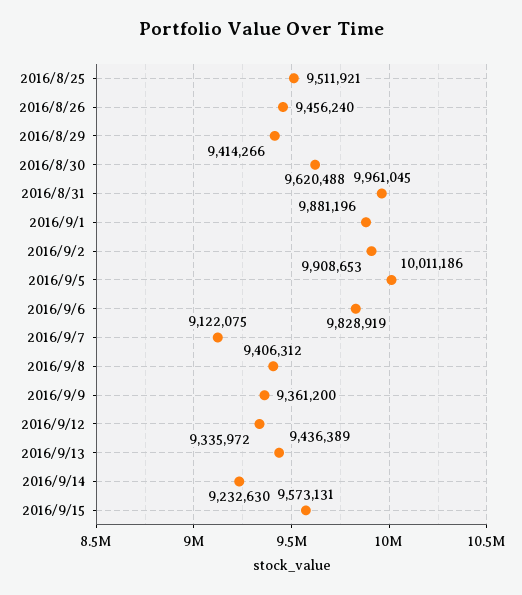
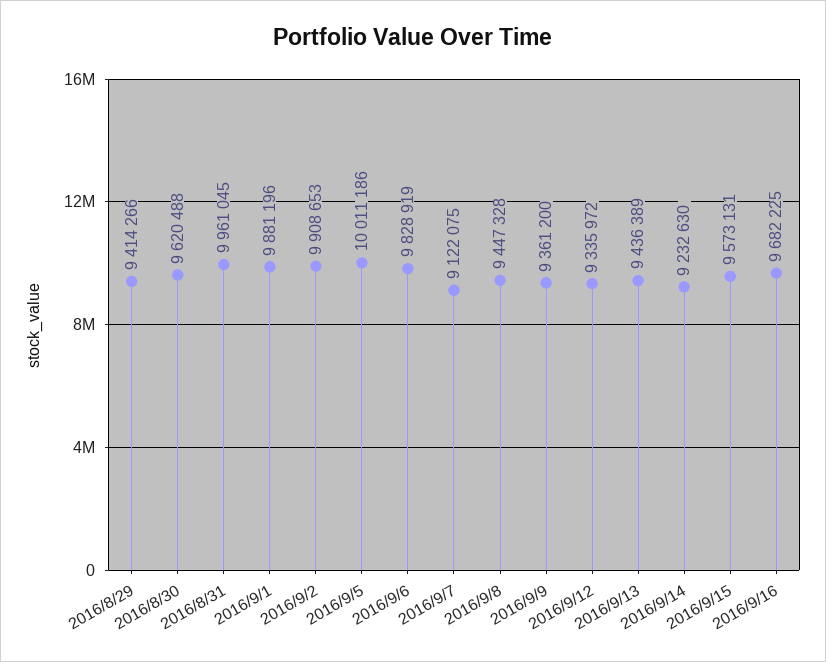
2016/8/25: 9511921 -> none
2016/8/26: 9456240 -> none
2016/9/8: 9406312 -> 9447328
2016/9/16: none -> 9682225

